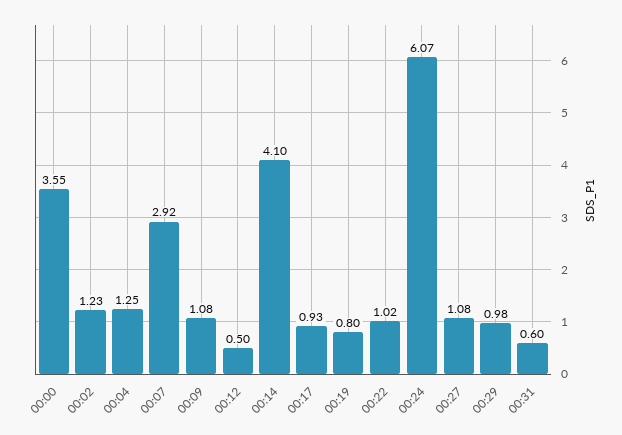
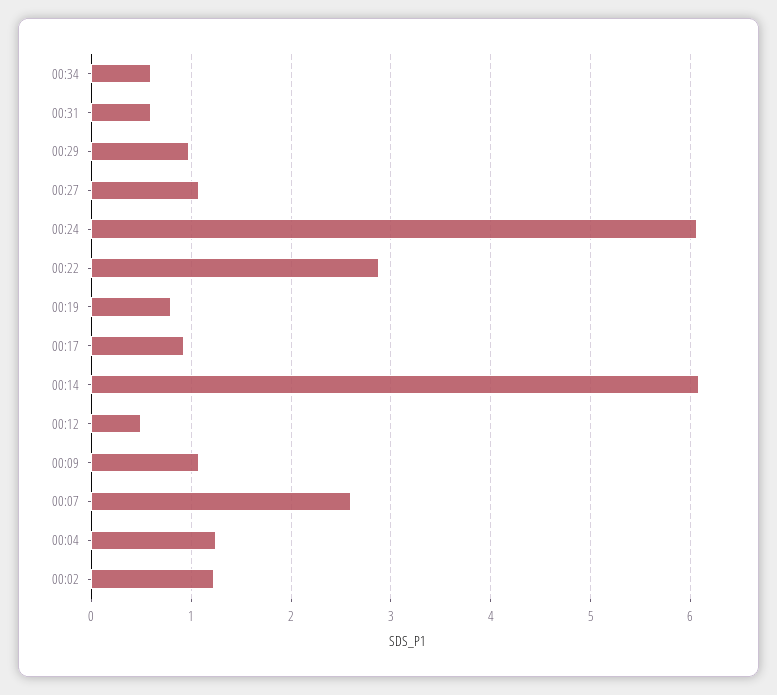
00:00: 3.55 -> none
00:07: 2.92 -> 2.6
00:14: 4.1 -> 6.1
00:22: 1.02 -> 2.9
00:34: none -> 0.6

